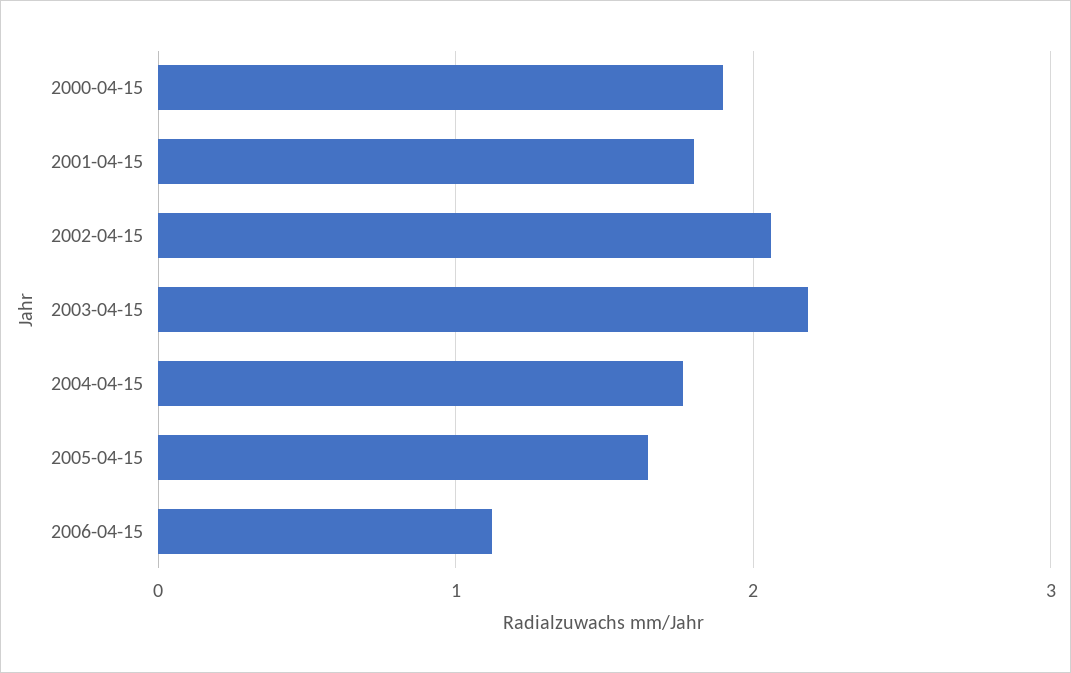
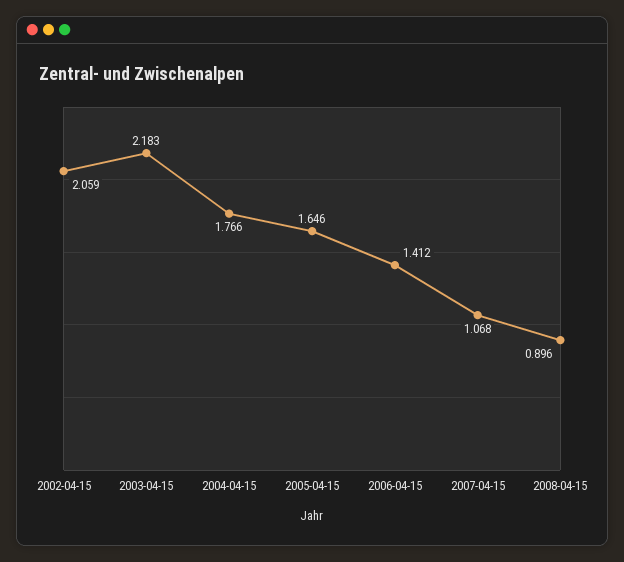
2000-04-15: 1.9 -> none
2001-04-15: 1.8 -> none
2006-04-15: 1.1 -> 1.412
2007-04-15: none -> 1.068
2008-04-15: none -> 0.896

